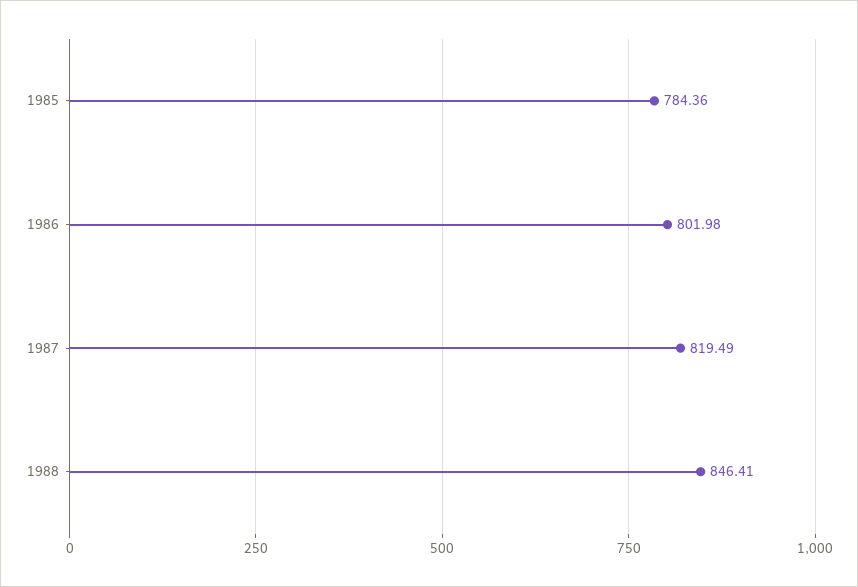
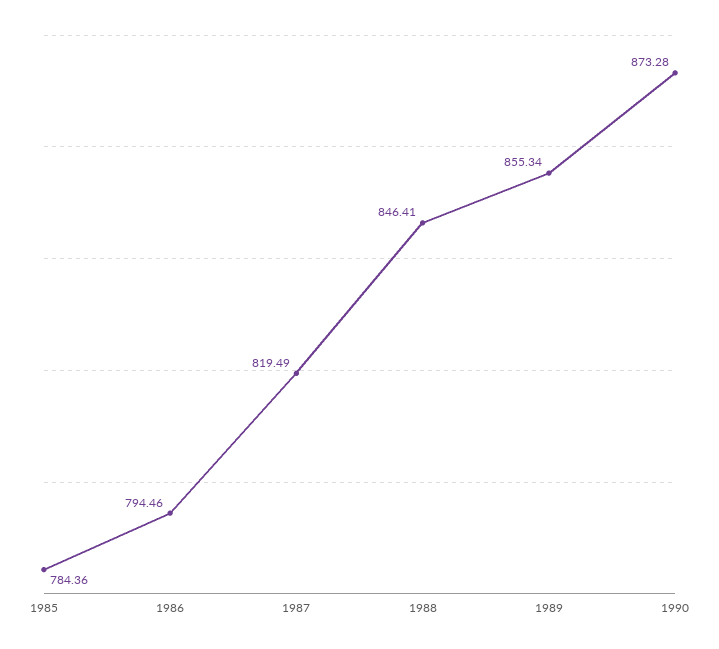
1986: 801.98 -> 794.46
1989: none -> 855.34
1990: none -> 873.28

